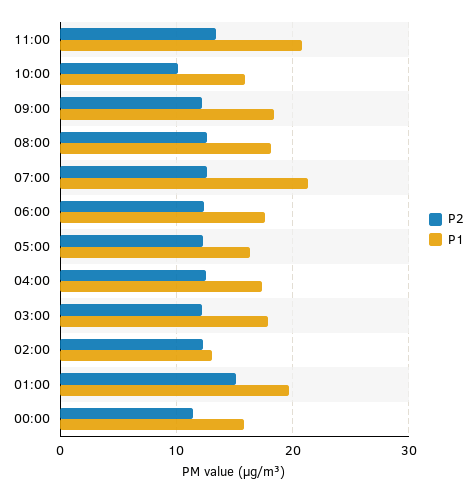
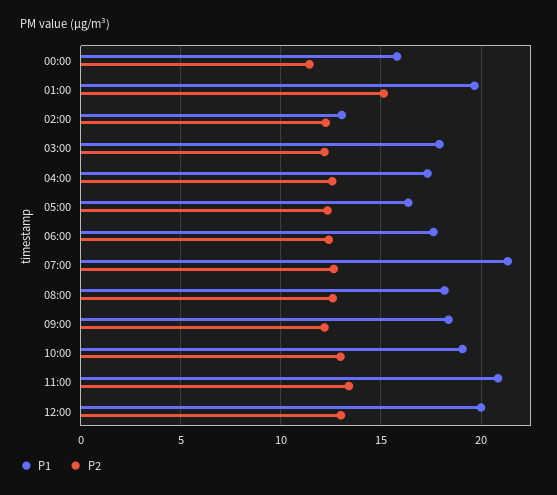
P2, 10:00: 10 -> 13
P1, 10:00: 16 -> 19
P1, 12:00: none -> 20
P2, 12:00: none -> 13

